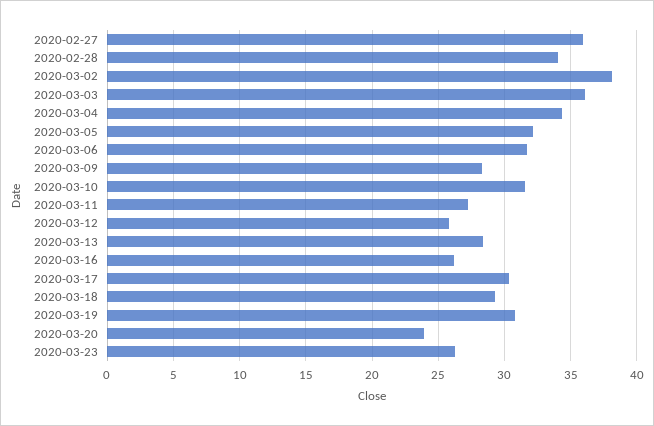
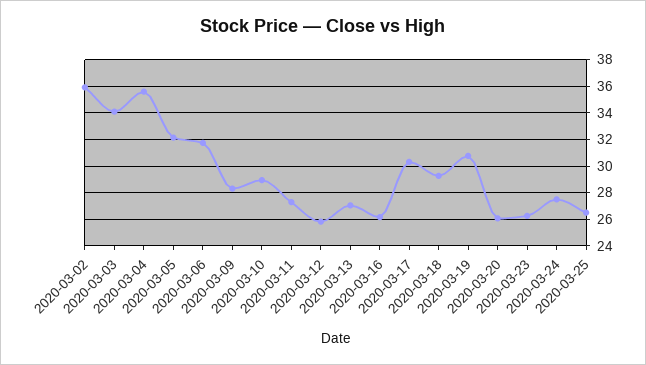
2020-02-27: 36 -> none
2020-02-28: 34 -> none
2020-03-02: 38 -> 36
2020-03-03: 36 -> 34
2020-03-04: 34.5 -> 35.5
2020-03-10: 31.5 -> 29
2020-03-13: 28.5 -> 27
2020-03-20: 24 -> 26
2020-03-24: none -> 27.5
2020-03-25: none -> 26.5

